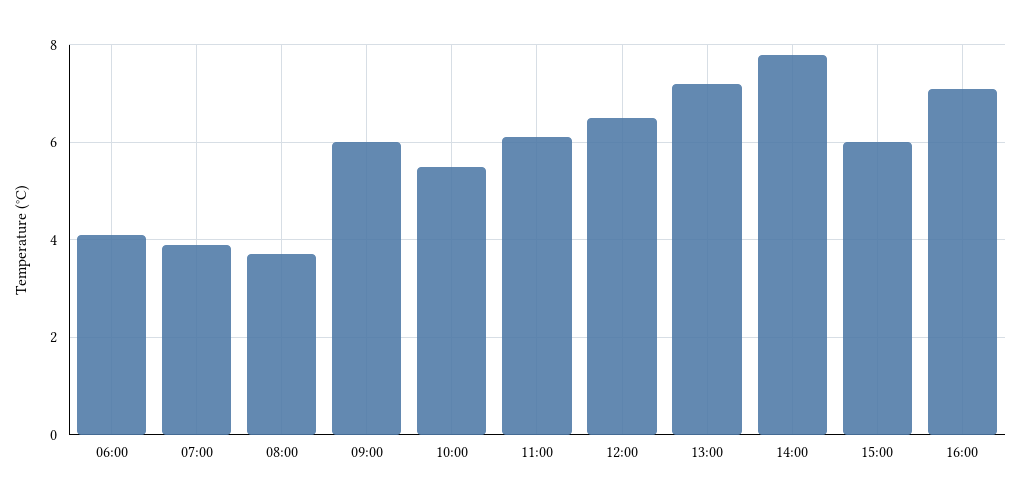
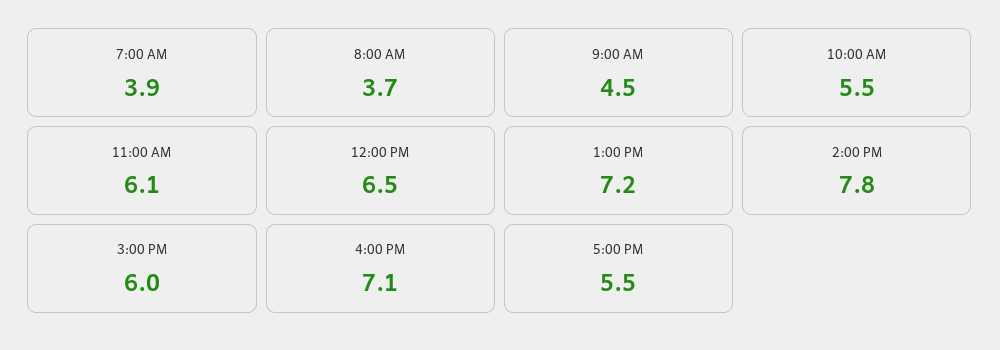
06:00: 4 -> none
09:00: 6 -> 4.5
5:00 PM: none -> 5.5

